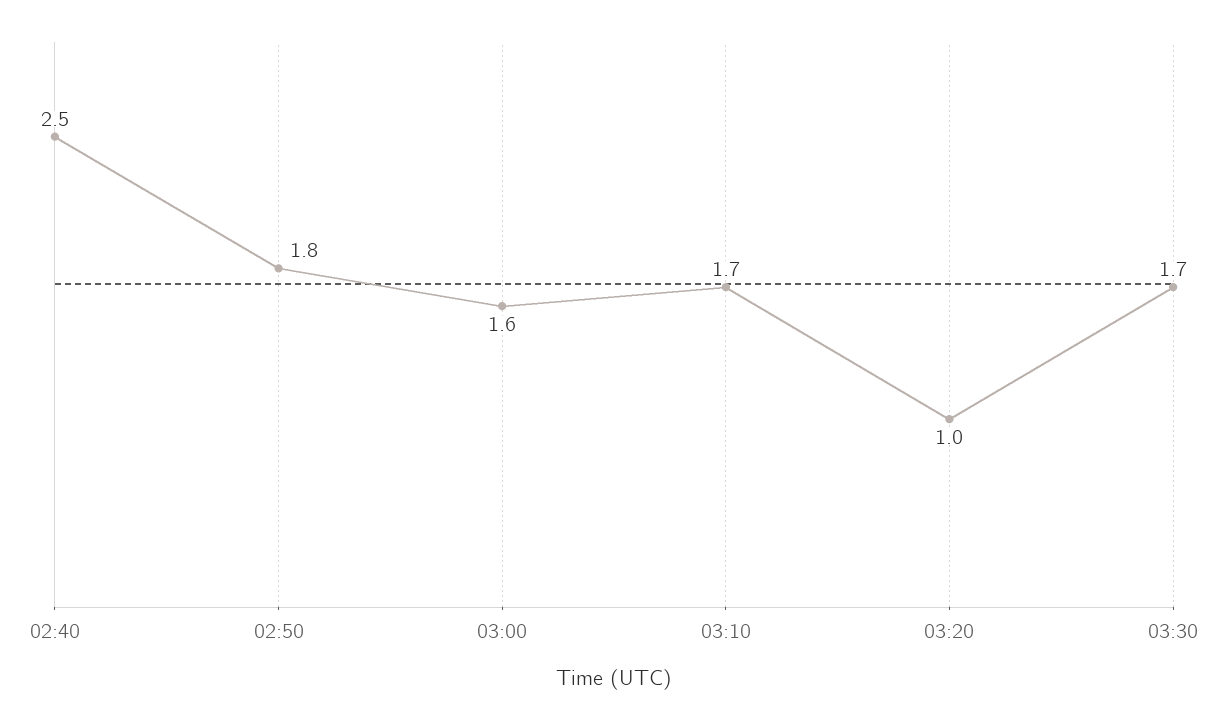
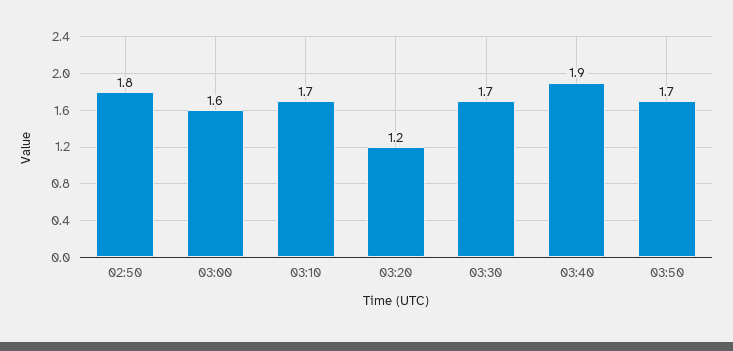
02:40: 2.5 -> none
03:20: 1 -> 1.2
03:40: none -> 1.9
03:50: none -> 1.7

